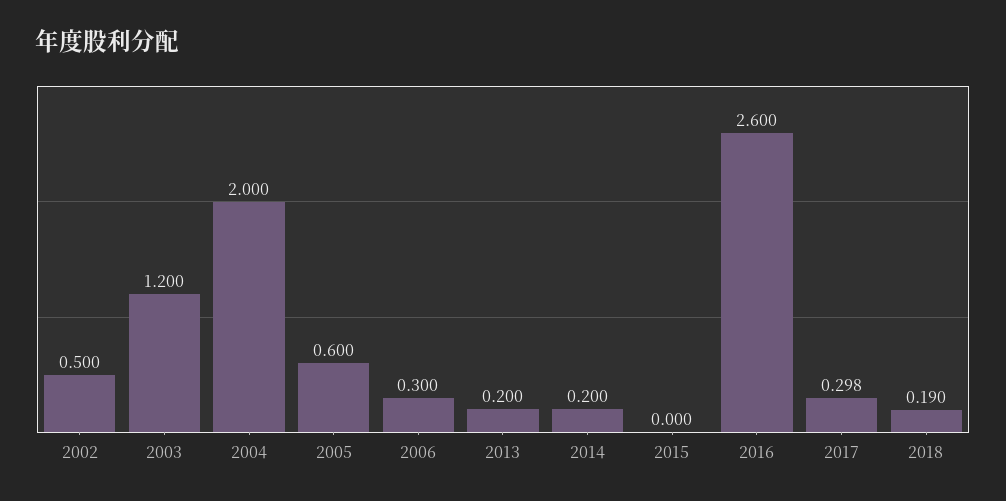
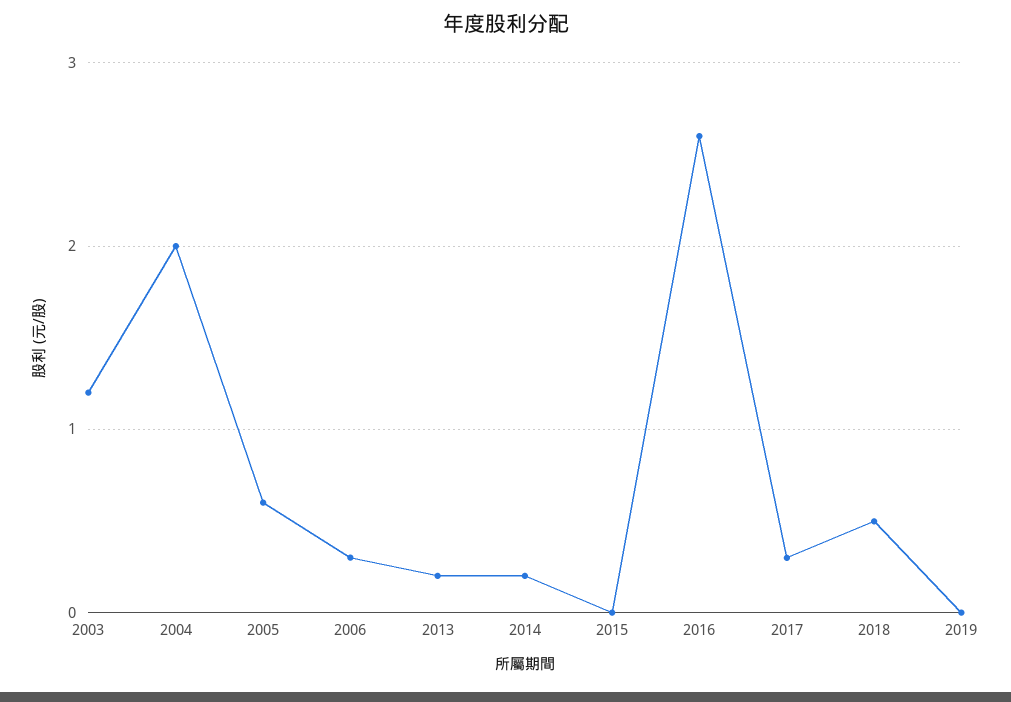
2002: 0.5 -> none
2018: 0.19 -> 0.5
2019: none -> 0

